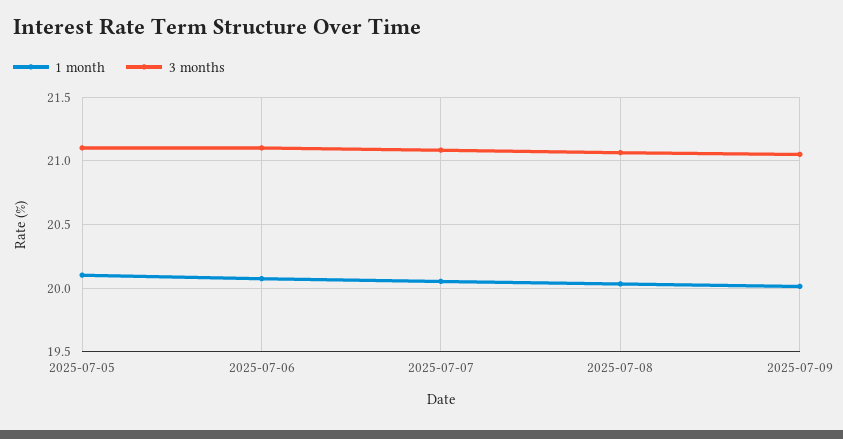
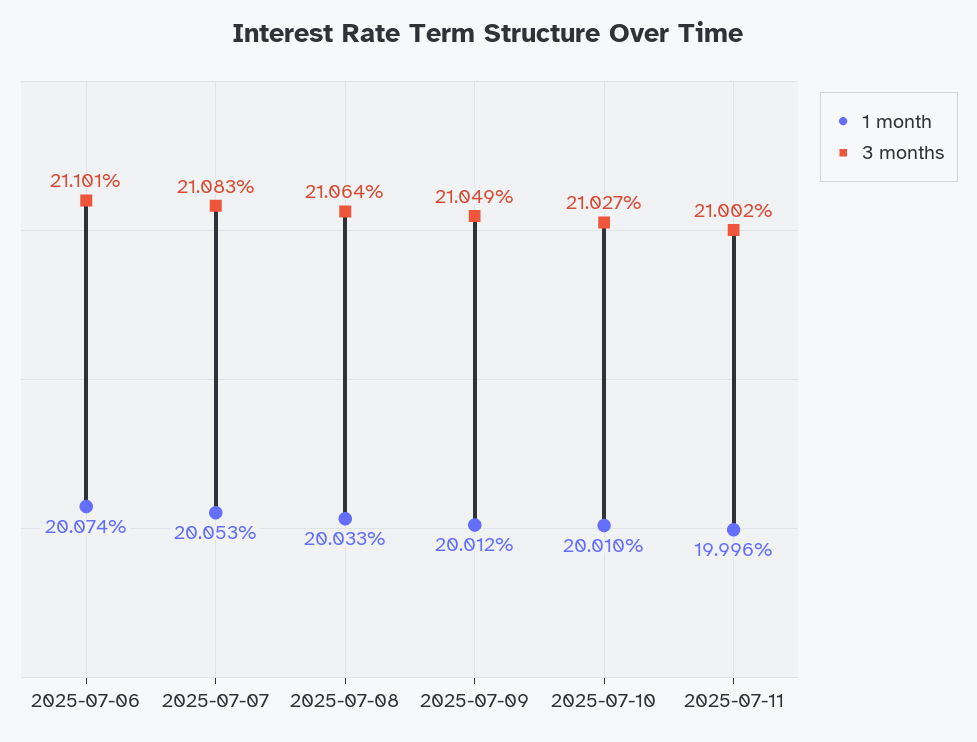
1 month, 2025-07-05: 20.1 -> none
3 months, 2025-07-05: 21.1 -> none
1 month, 2025-07-10: none -> 20.01
3 months, 2025-07-10: none -> 21.027
1 month, 2025-07-11: none -> 19.996
3 months, 2025-07-11: none -> 21.002

